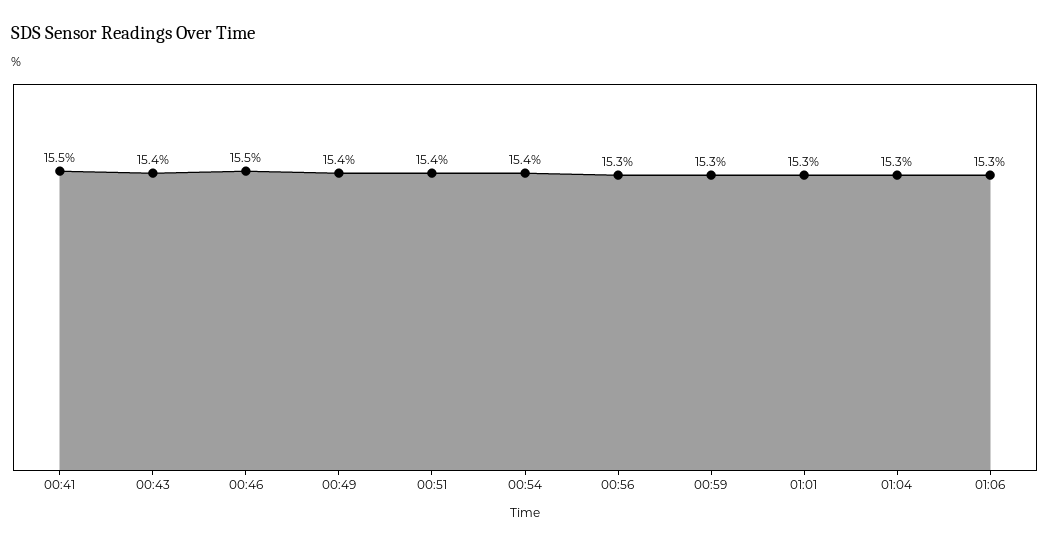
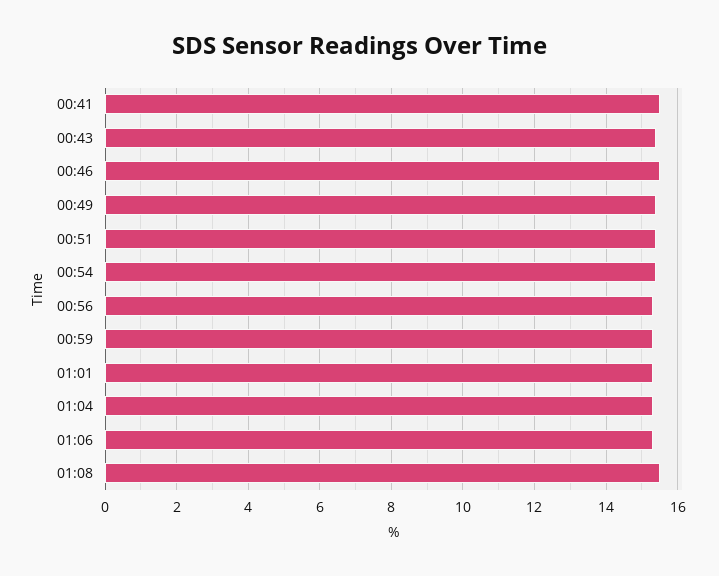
01:08: none -> 15.5

